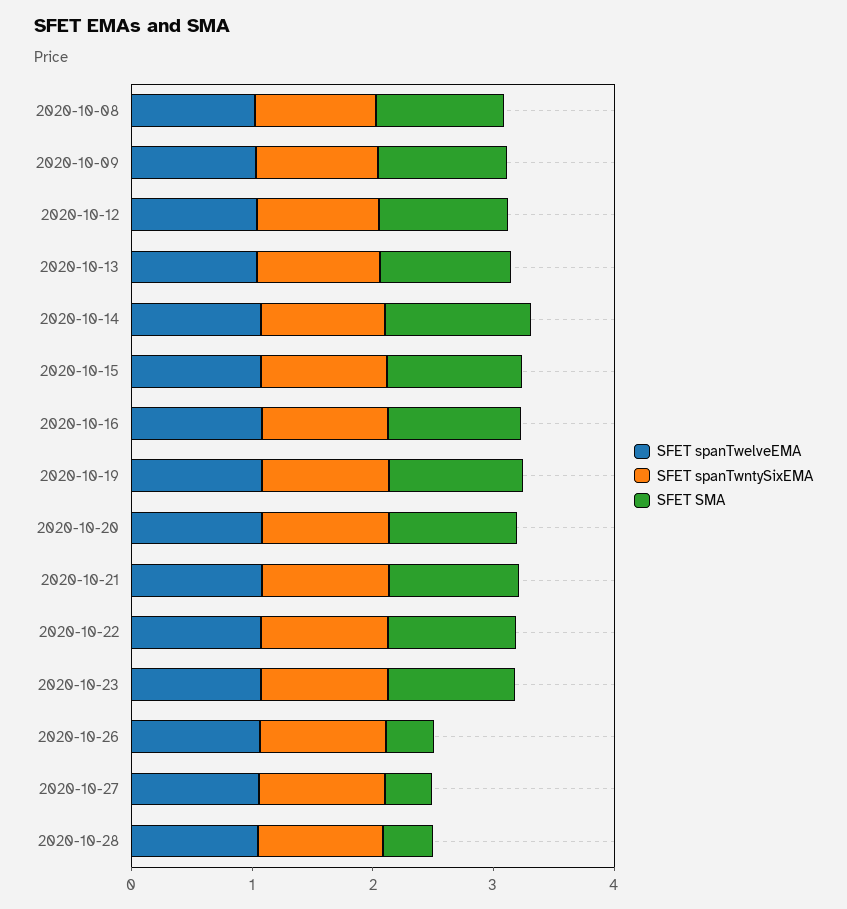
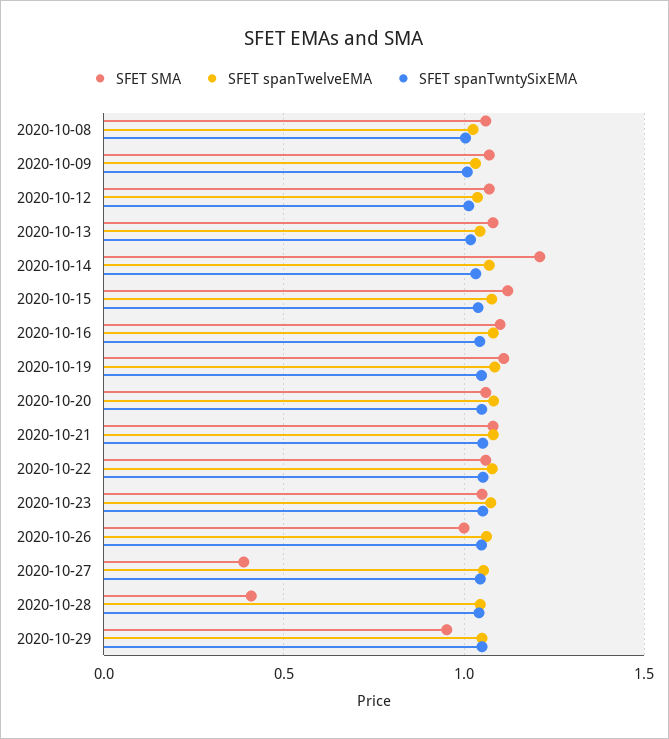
SFET SMA, 2020-10-26: 0.4 -> 1
SFET SMA, 2020-10-29: none -> 0.95
SFET spanTwelveEMA, 2020-10-29: none -> 1.05
SFET spanTwntySixEMA, 2020-10-29: none -> 1.05

